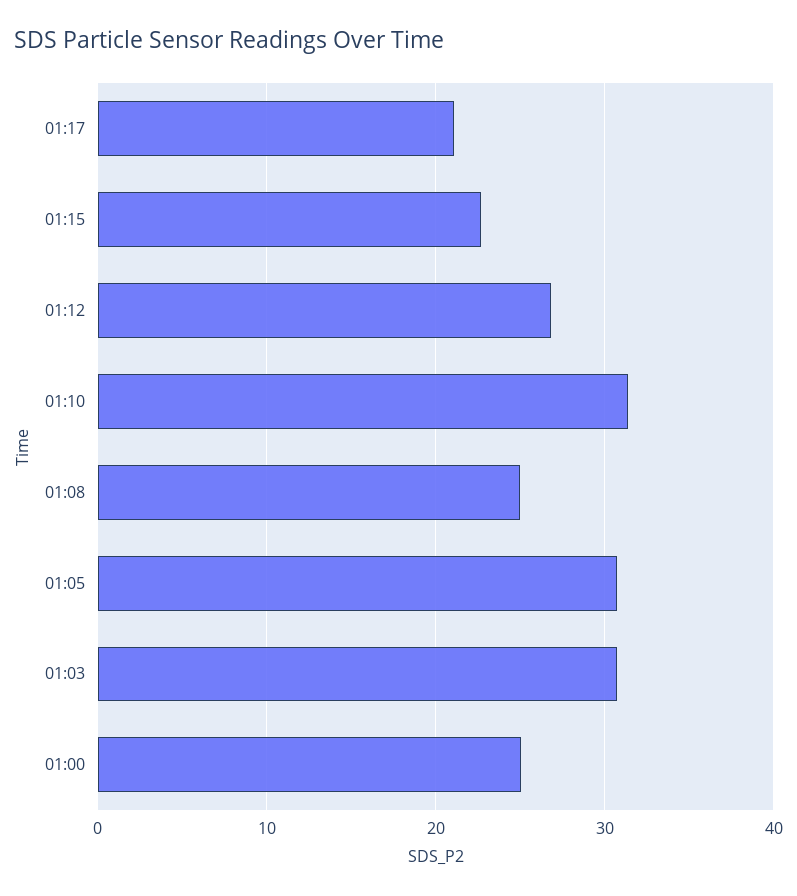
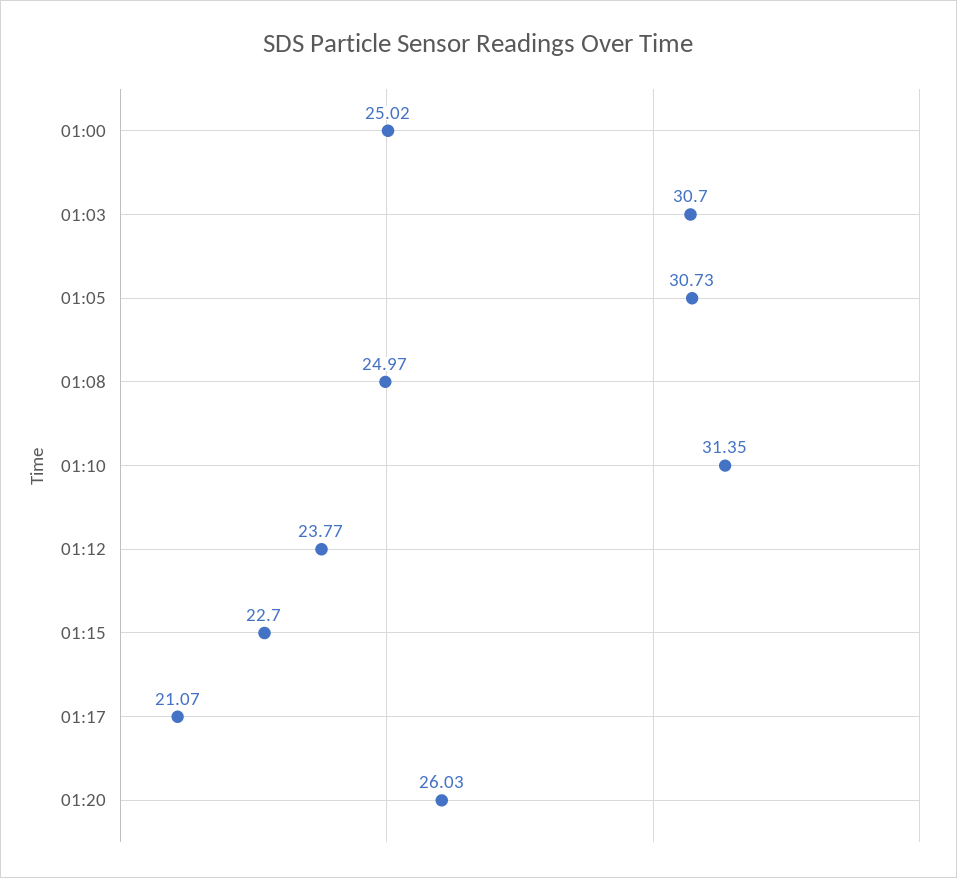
01:12: 27 -> 23.77
01:20: none -> 26.03

